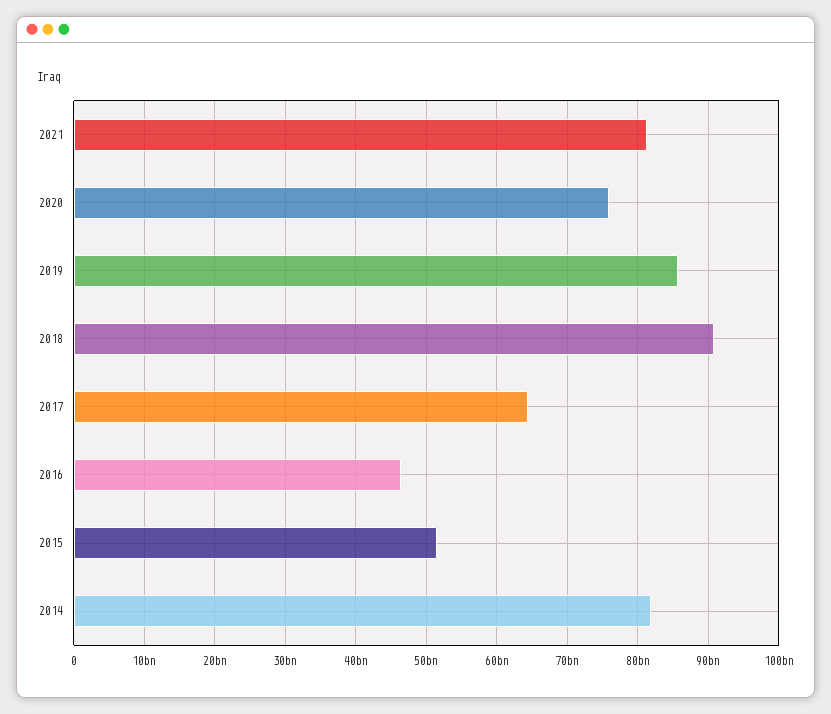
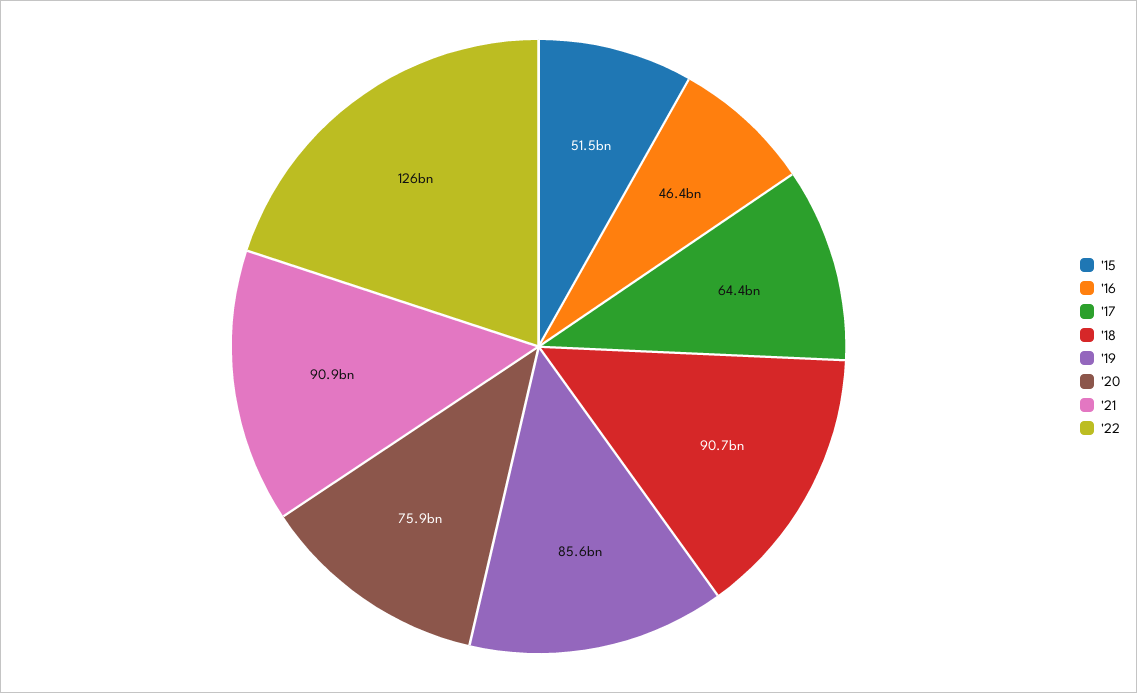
2021: 81000000000 -> 90900000000
2014: 82000000000 -> none
'22: none -> 126000000000

